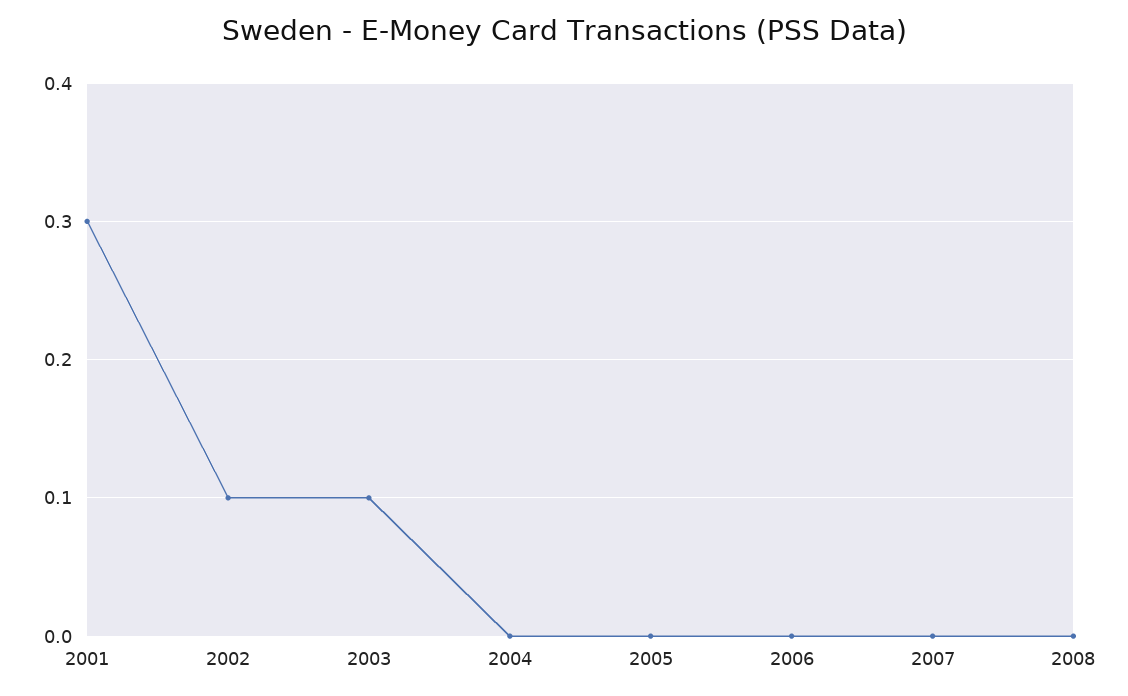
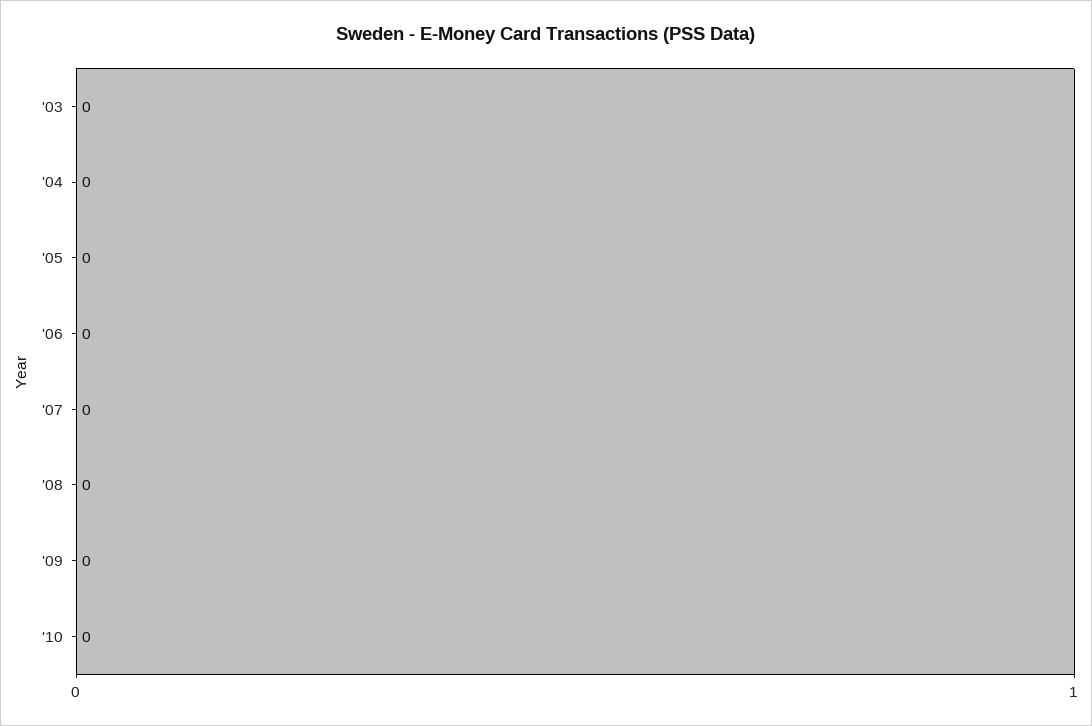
2001: 0.3 -> none
2002: 0.1 -> none
2003: 0.1 -> 0
'09: none -> 0
'10: none -> 0

